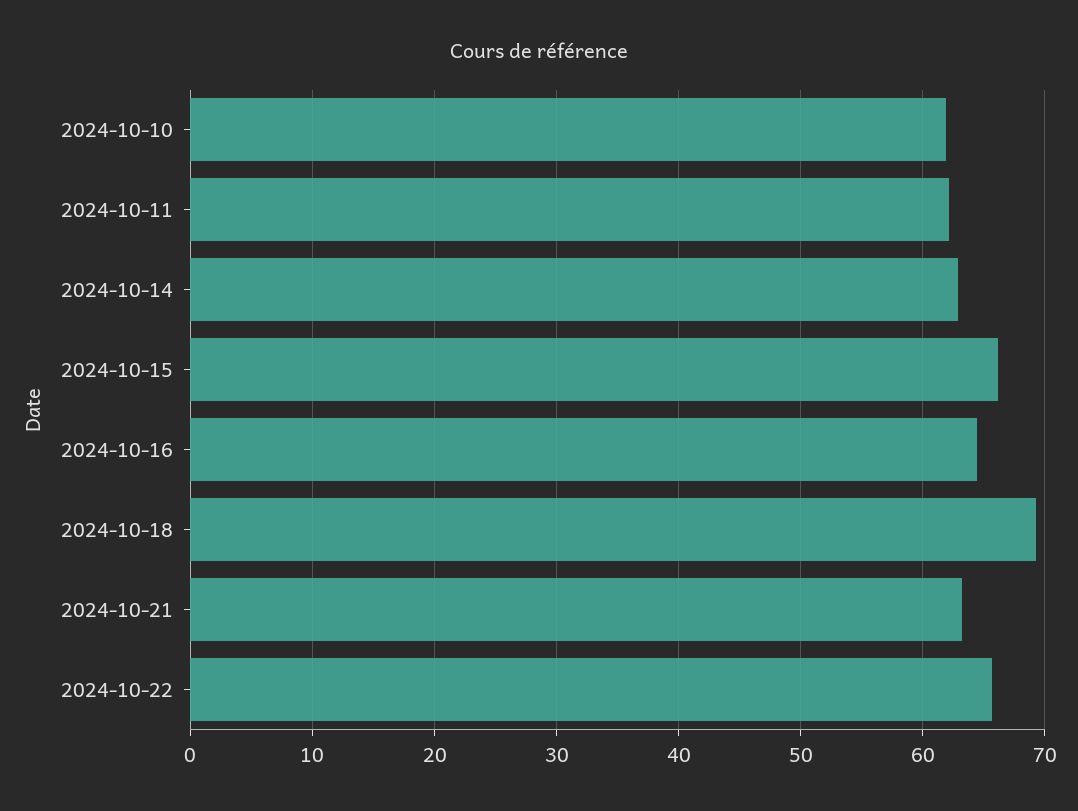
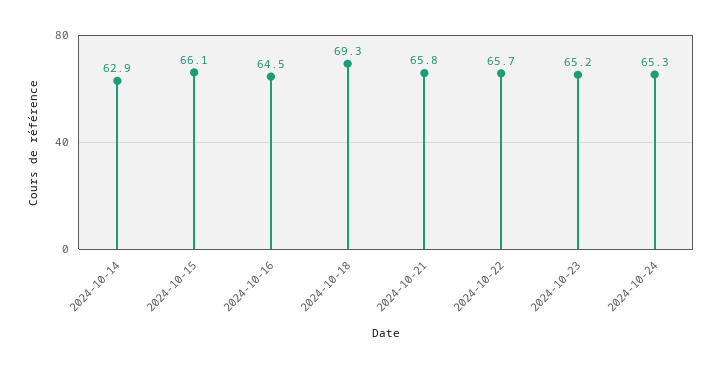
2024-10-10: 62 -> none
2024-10-11: 62 -> none
2024-10-21: 63 -> 65.8
2024-10-23: none -> 65.2
2024-10-24: none -> 65.3

